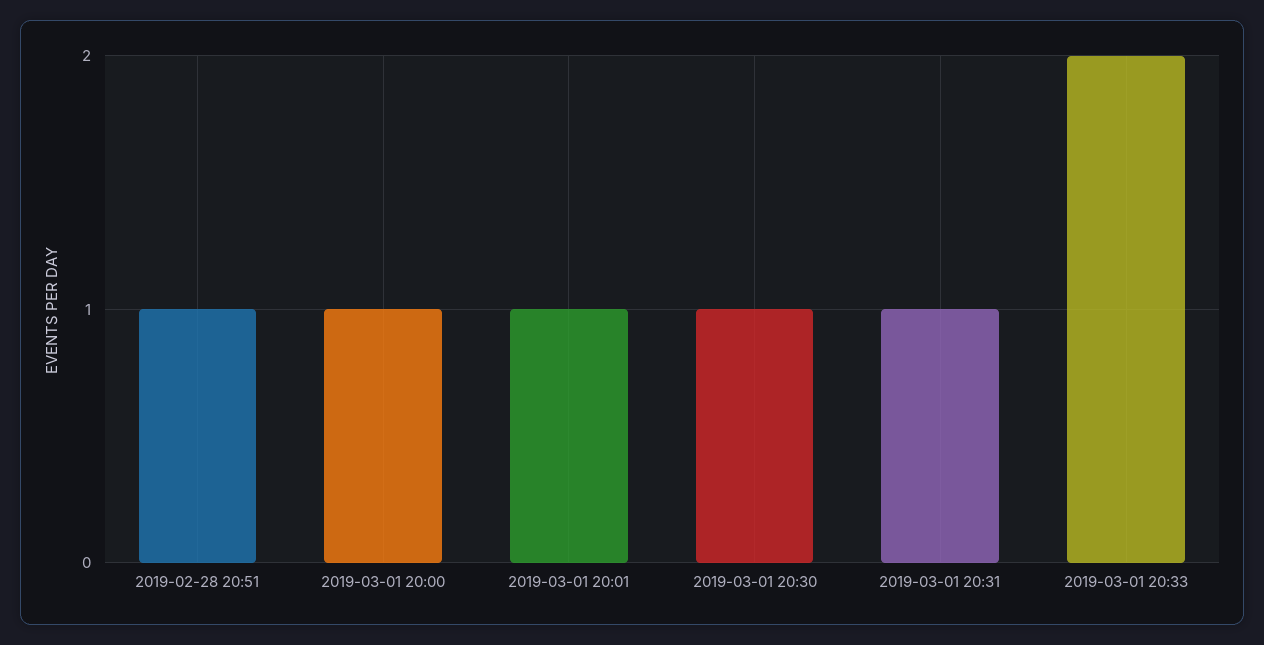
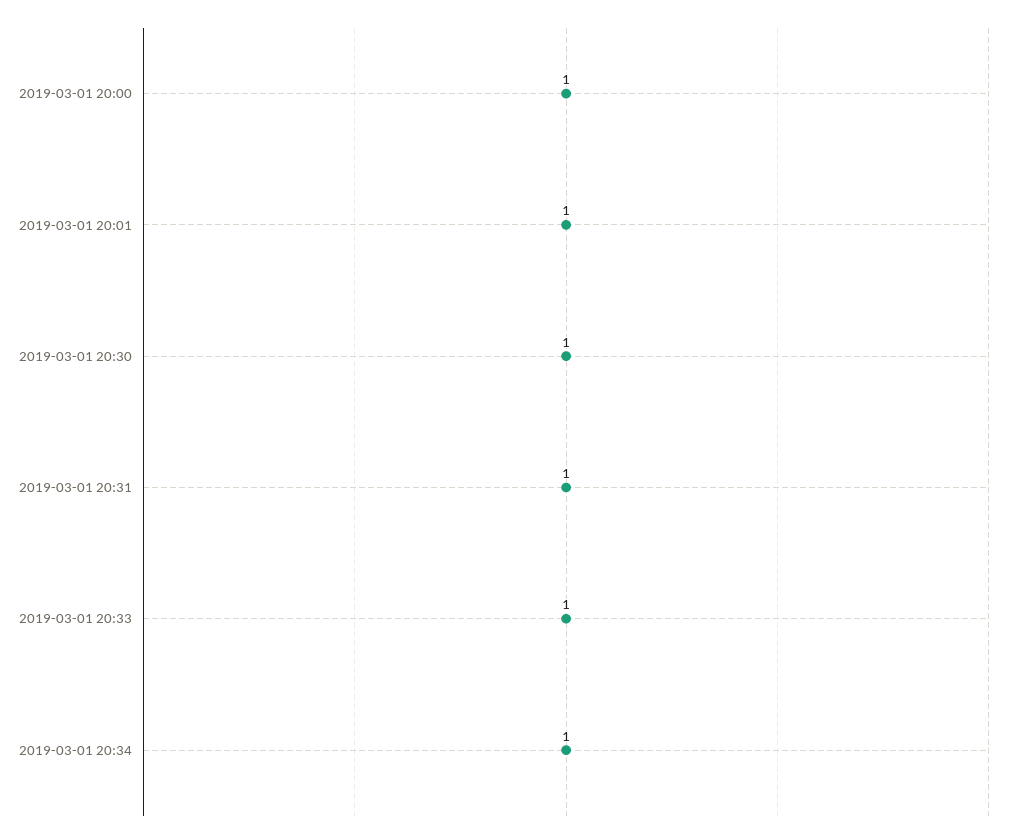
2019-02-28 20:51: 1 -> none
2019-03-01 20:33: 2 -> 1
2019-03-01 20:34: none -> 1

